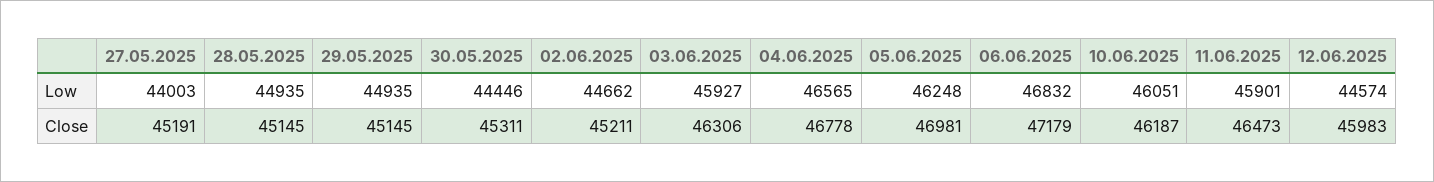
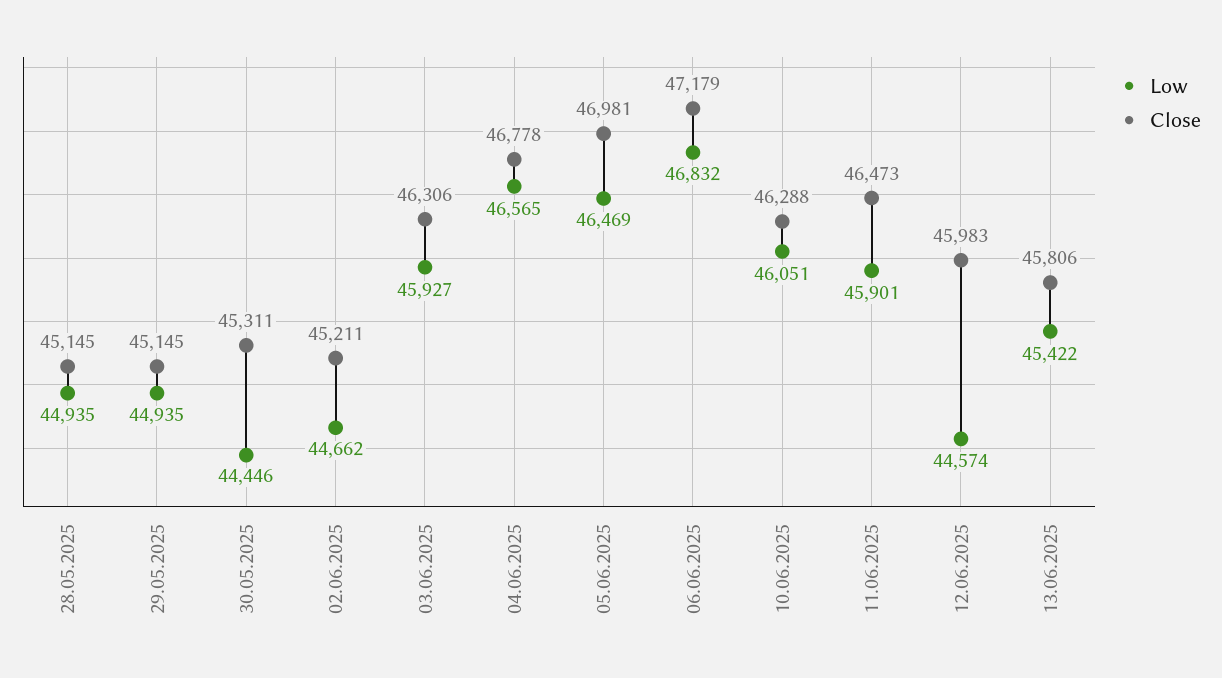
Low, 27.05.2025: 44003 -> none
Low, 05.06.2025: 46248 -> 46469
Close, 27.05.2025: 45191 -> none
Close, 10.06.2025: 46187 -> 46288
Low, 13.06.2025: none -> 45422
Close, 13.06.2025: none -> 45806

